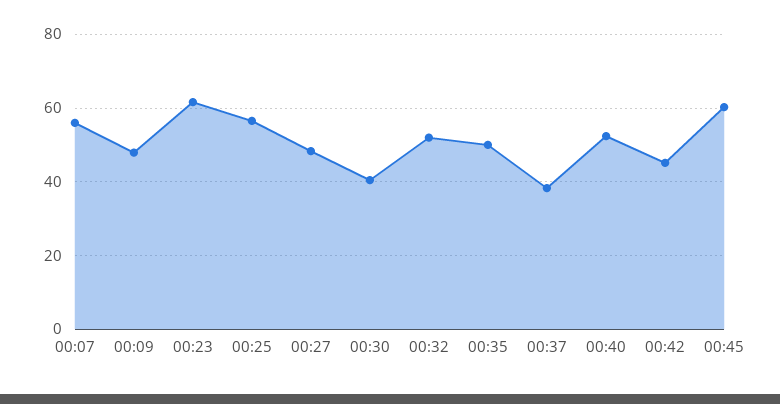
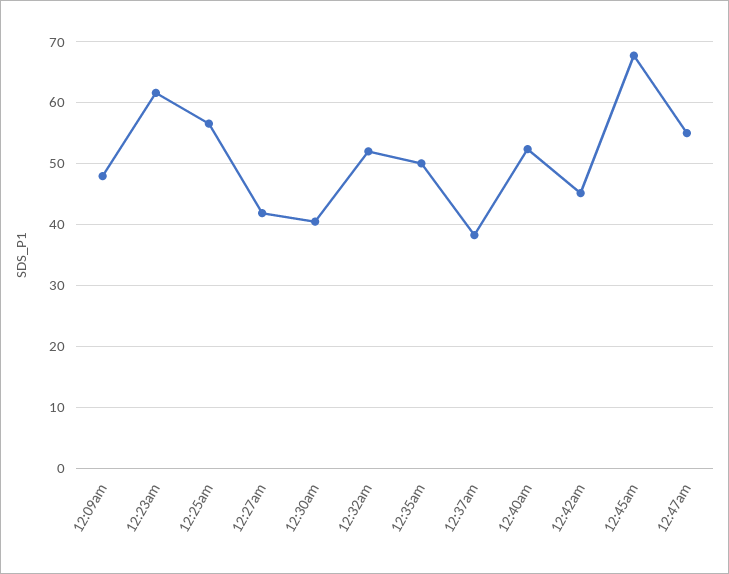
00:07: 56 -> none
00:27: 48 -> 42
00:45: 60 -> 68
12:47am: none -> 55

